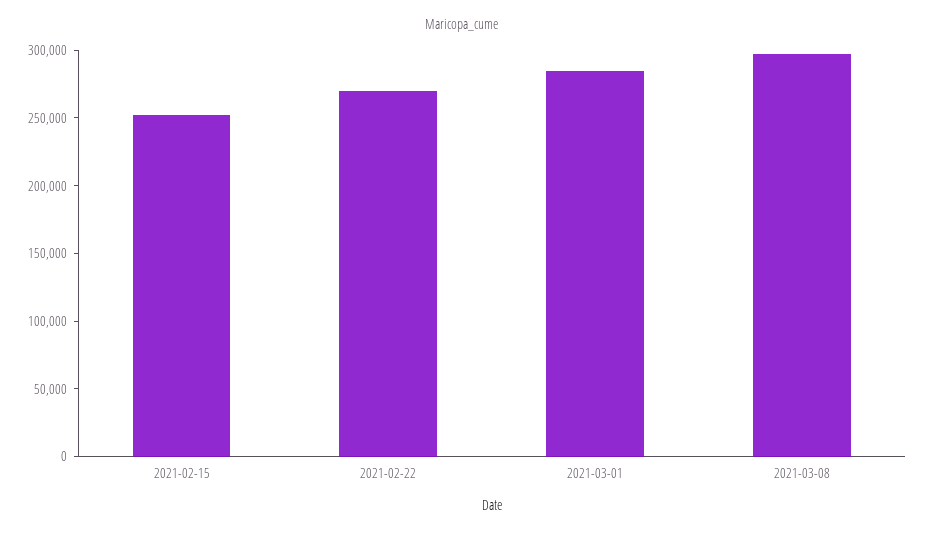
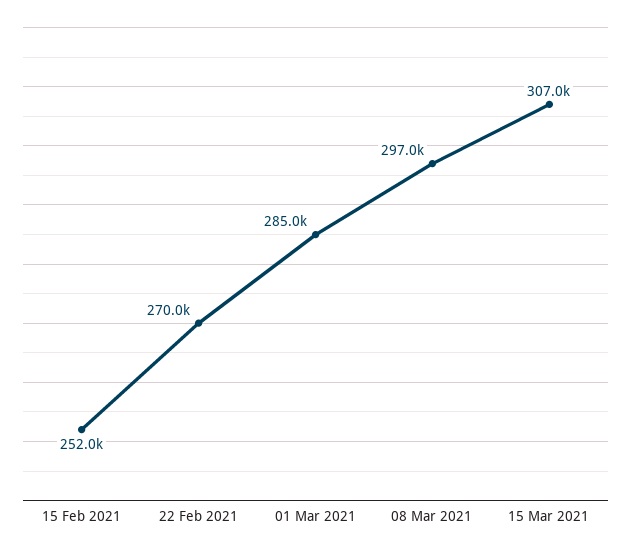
15 Mar 2021: none -> 307000

